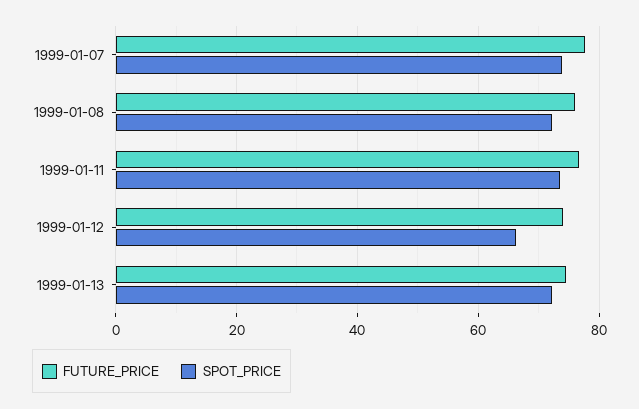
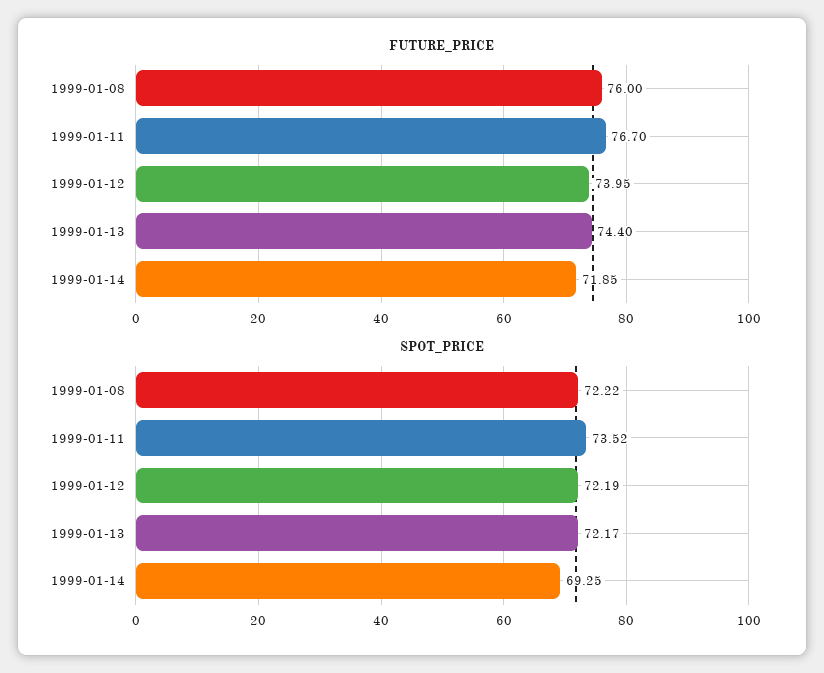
FUTURE_PRICE, 1999-01-07: 78 -> none
SPOT_PRICE, 1999-01-07: 74 -> none
SPOT_PRICE, 1999-01-12: 66 -> 72.19
FUTURE_PRICE, 1999-01-14: none -> 71.85
SPOT_PRICE, 1999-01-14: none -> 69.25

